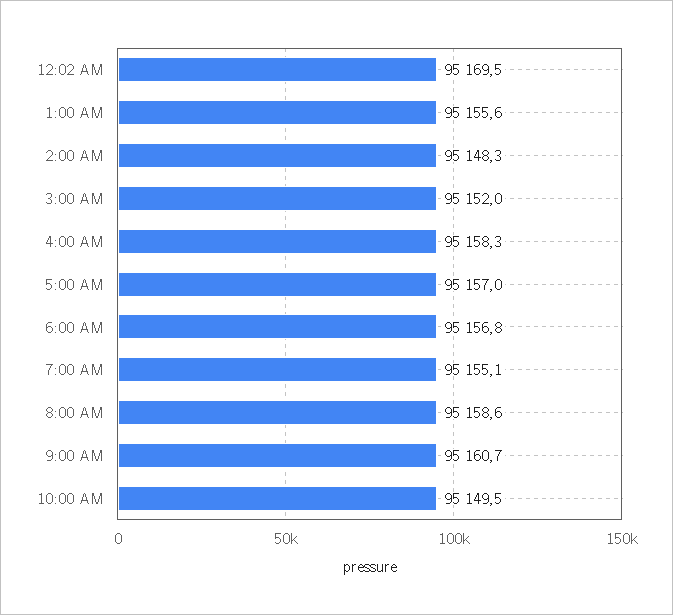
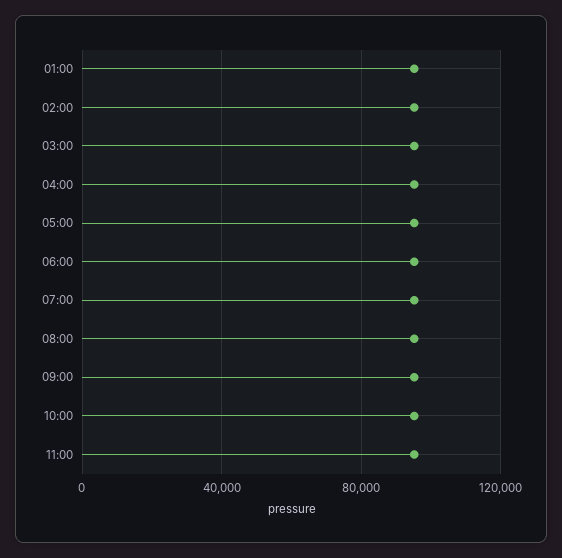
12:02 AM: 95169.5 -> none
11:00: none -> 95000

